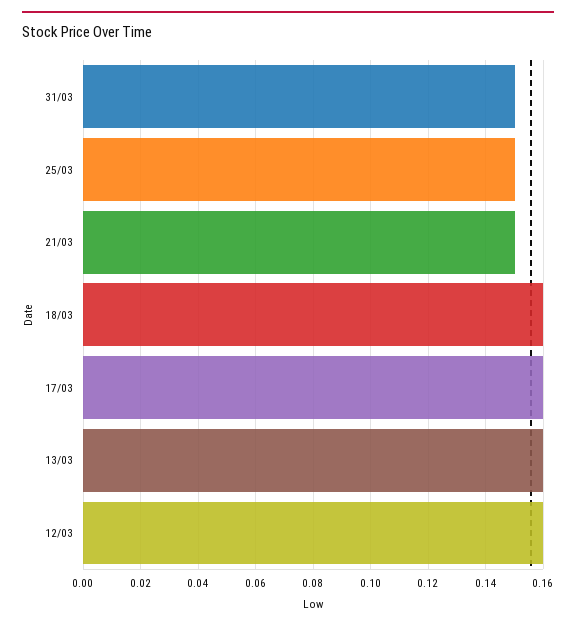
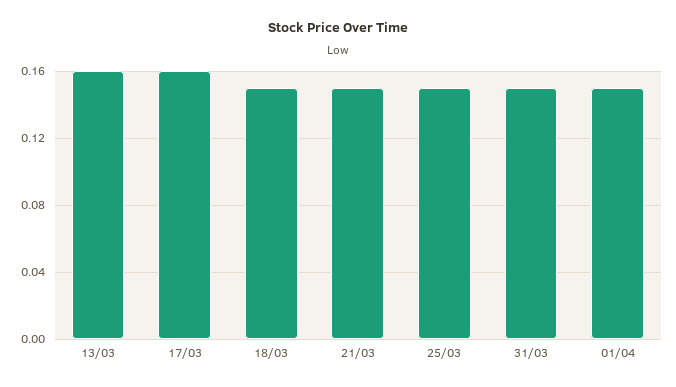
18/03: 0.16 -> 0.15
12/03: 0.16 -> none
01/04: none -> 0.15

